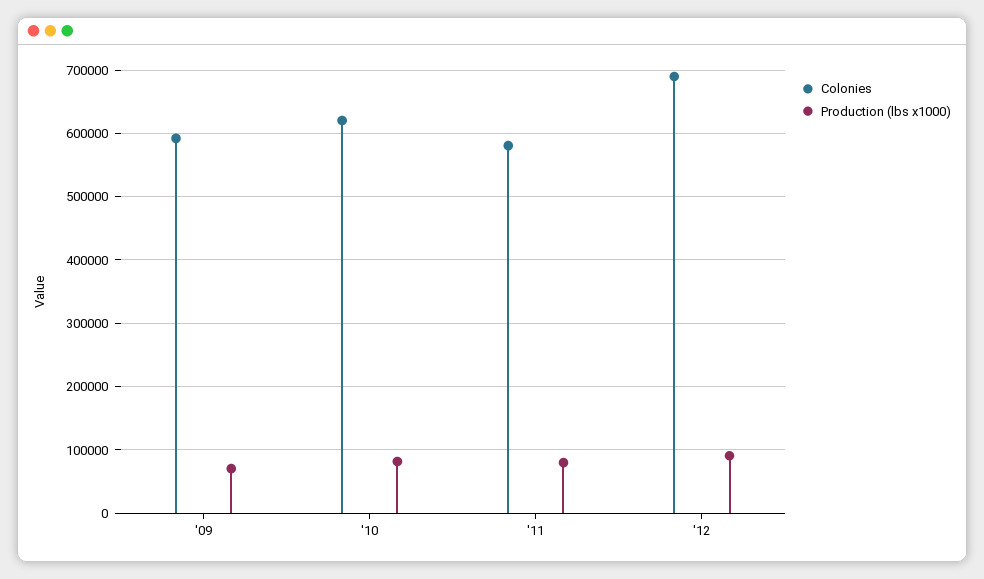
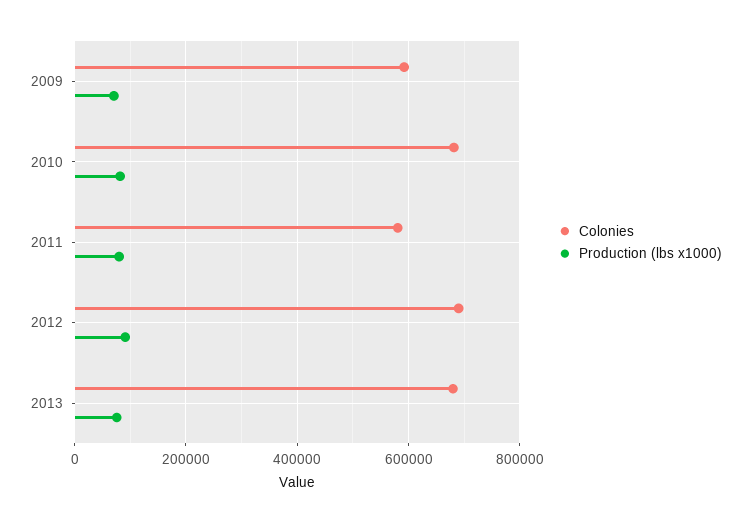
Colonies, '10: 620000 -> 680000
Colonies, 2013: none -> 680000
Production (lbs x1000), 2013: none -> 80000

